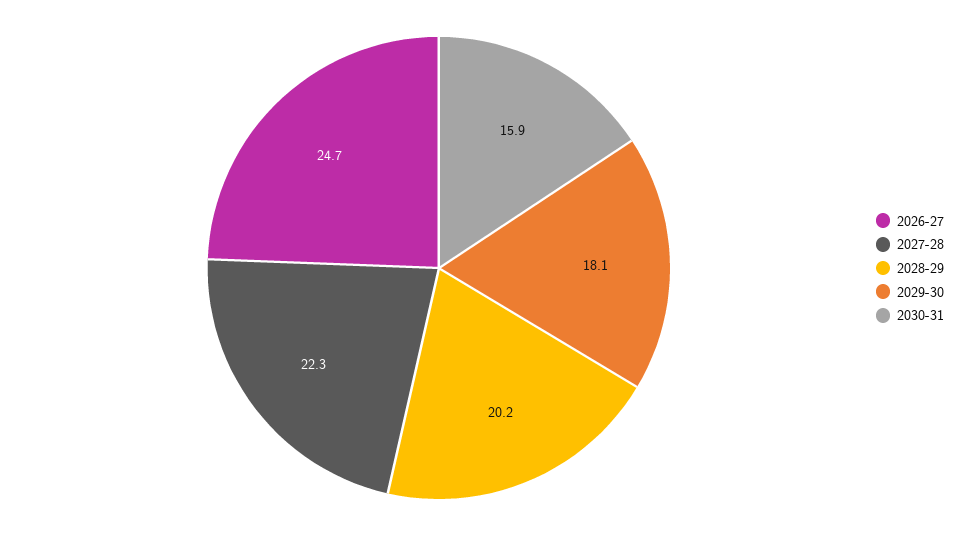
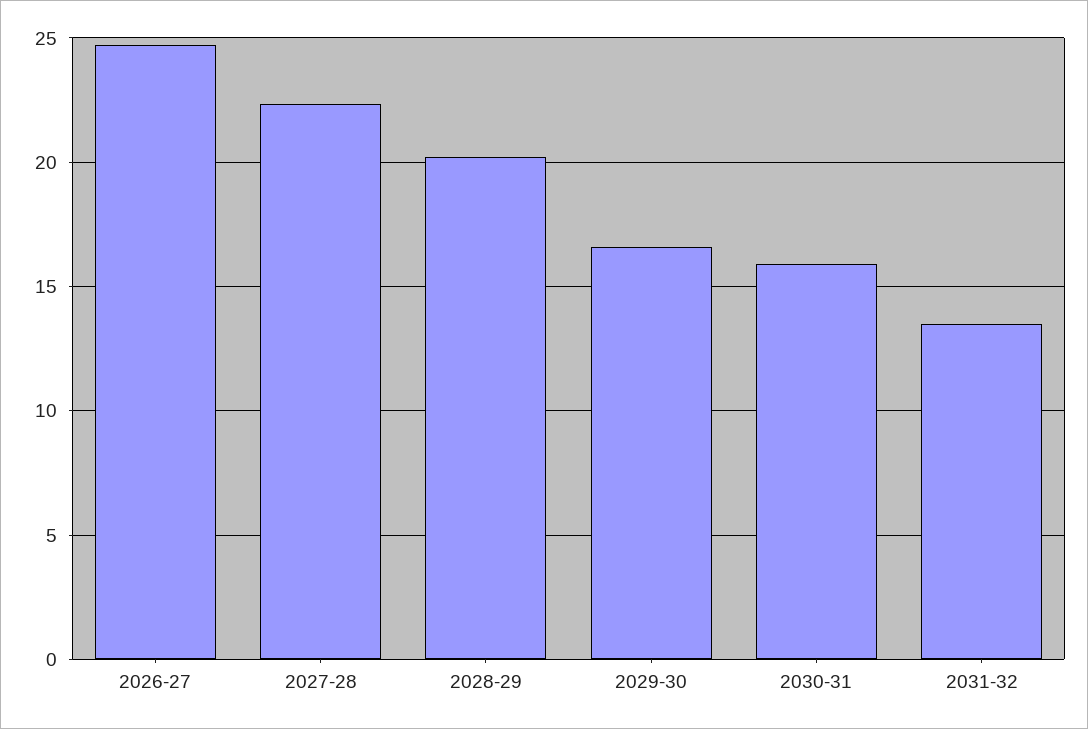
2029-30: 18.1 -> 16.5
2031-32: none -> 13.5

